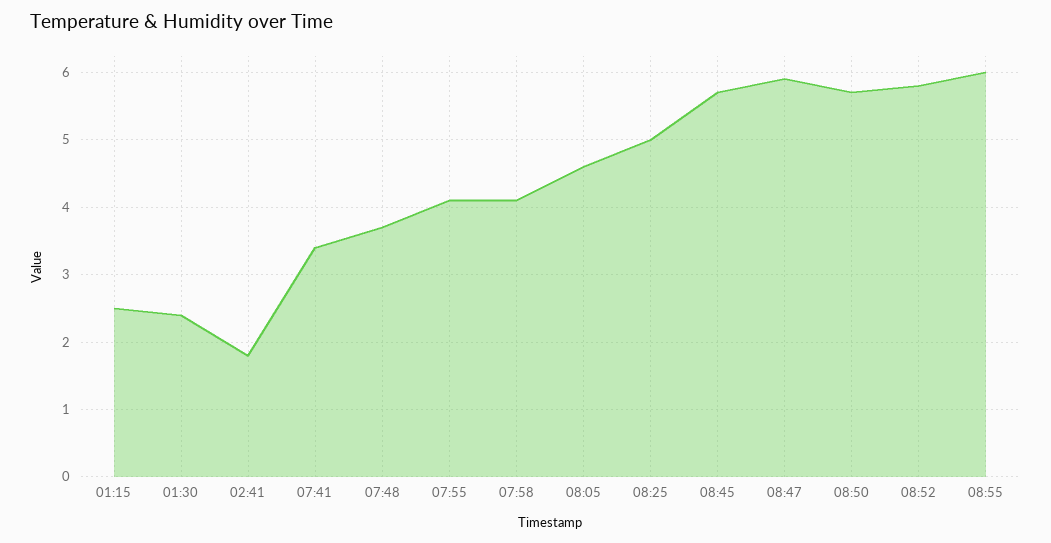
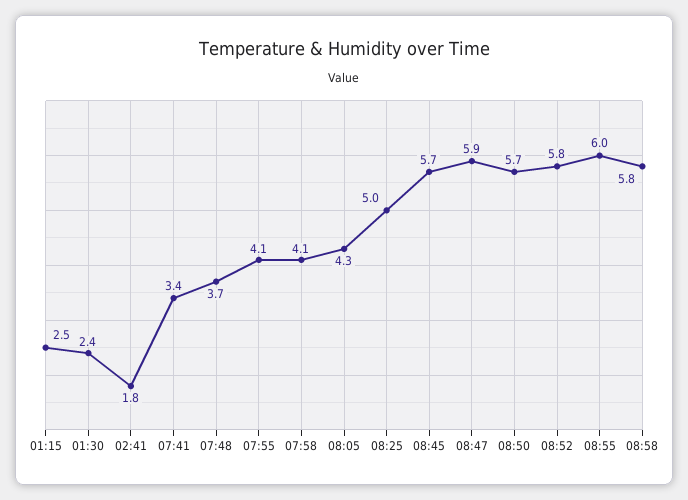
08:05: 4.6 -> 4.3
08:58: none -> 5.8

